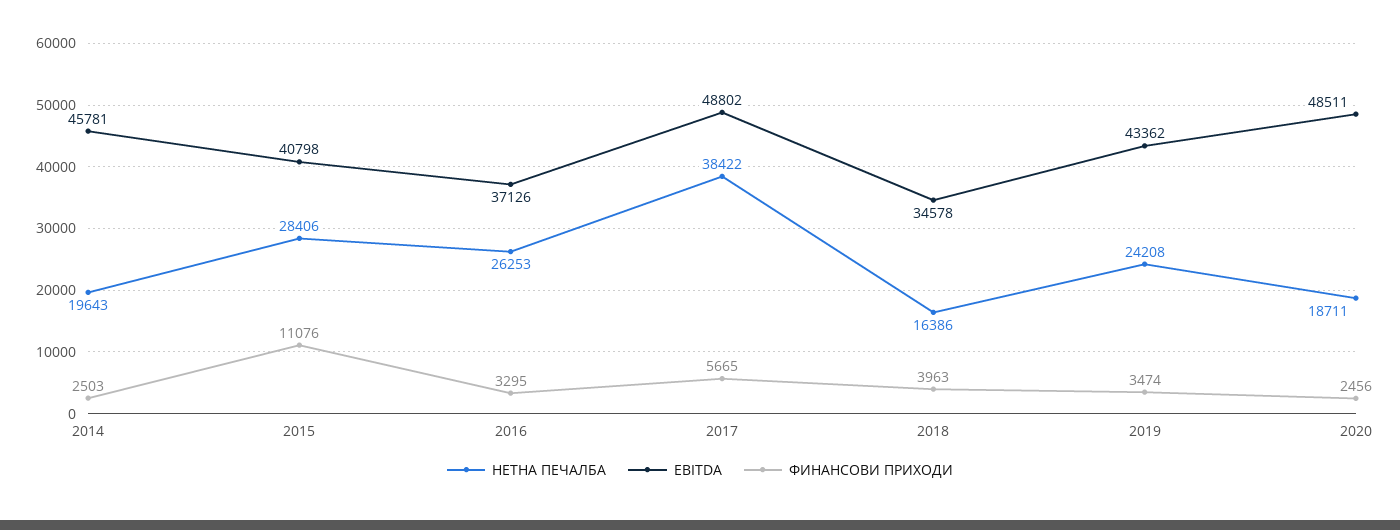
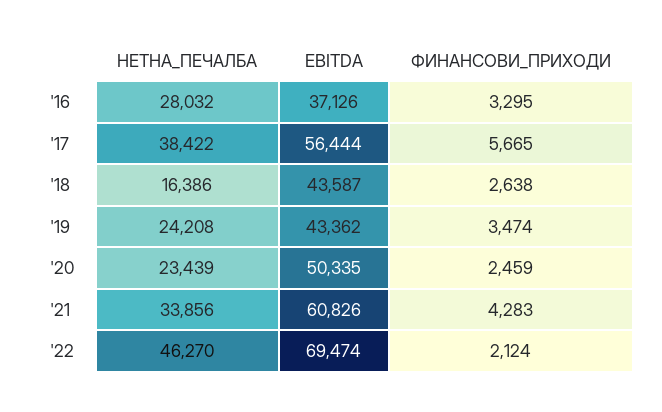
НЕТНА ПЕЧАЛБА, 2014: 19643 -> none
EBITDA, 2014: 45781 -> none
ФИНАНСОВИ ПРИХОДИ, 2014: 2503 -> none
НЕТНА ПЕЧАЛБА, 2015: 28406 -> none
EBITDA, 2015: 40798 -> none
ФИНАНСОВИ ПРИХОДИ, 2015: 11076 -> none
НЕТНА ПЕЧАЛБА, 2016: 26253 -> 28032
EBITDA, 2017: 48802 -> 56444
EBITDA, 2018: 34578 -> 43587
ФИНАНСОВИ ПРИХОДИ, 2018: 3963 -> 2638
НЕТНА ПЕЧАЛБА, 2020: 18711 -> 23439
EBITDA, 2020: 48511 -> 50335
ФИНАНСОВИ ПРИХОДИ, 2020: 2456 -> 2459
НЕТНА ПЕЧАЛБА, '21: none -> 33856
EBITDA, '21: none -> 60826
ФИНАНСОВИ ПРИХОДИ, '21: none -> 4283
НЕТНА ПЕЧАЛБА, '22: none -> 46270
EBITDA, '22: none -> 69474
ФИНАНСОВИ ПРИХОДИ, '22: none -> 2124

